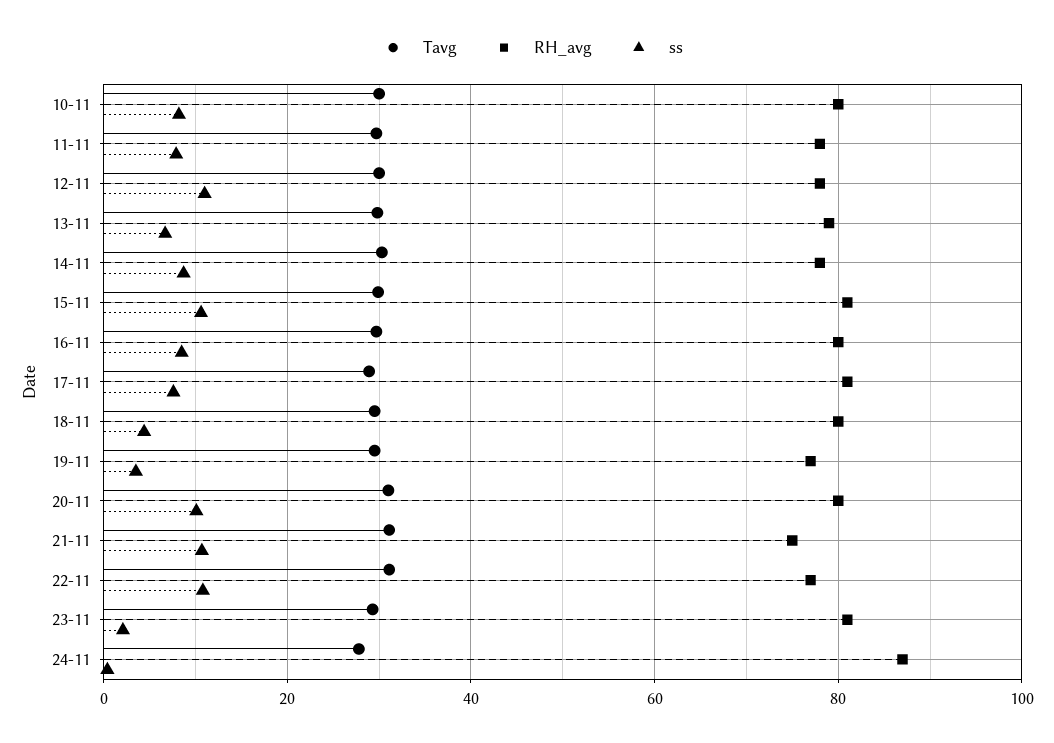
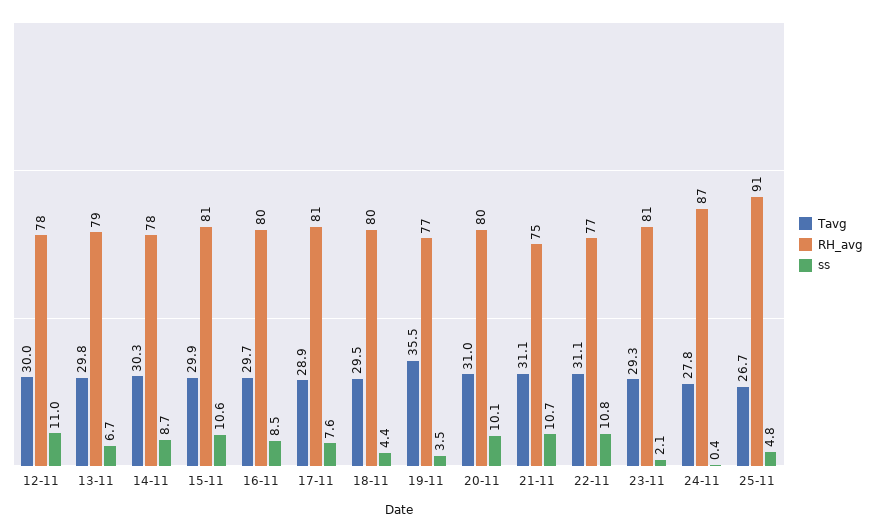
Tavg, 10-11: 30 -> none
RH_avg, 10-11: 80 -> none
ss, 10-11: 8 -> none
Tavg, 11-11: 30 -> none
RH_avg, 11-11: 78 -> none
ss, 11-11: 8 -> none
Tavg, 19-11: 30 -> 35.5
Tavg, 25-11: none -> 26.7
RH_avg, 25-11: none -> 91
ss, 25-11: none -> 4.8

